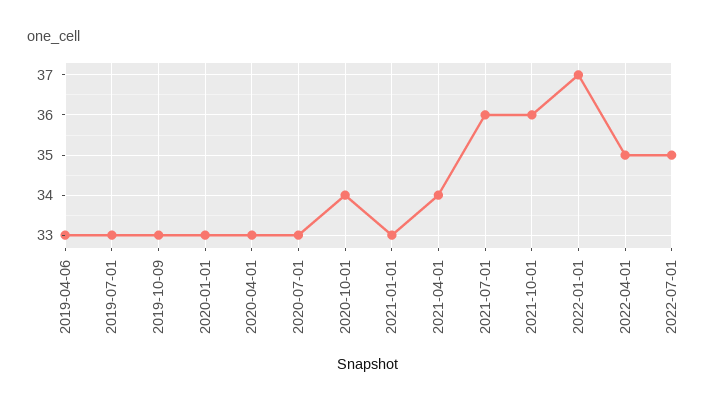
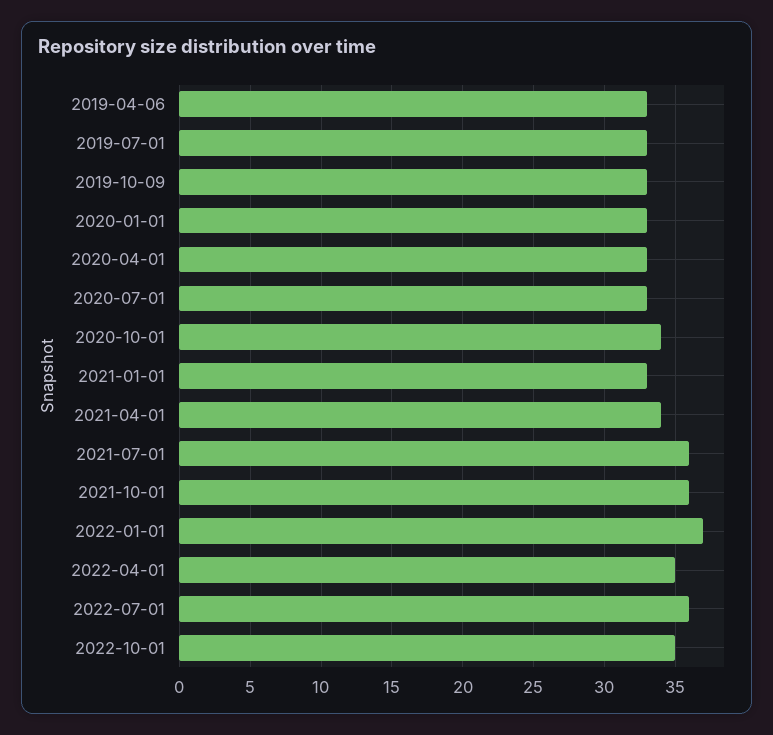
2022-07-01: 35 -> 36
2022-10-01: none -> 35

